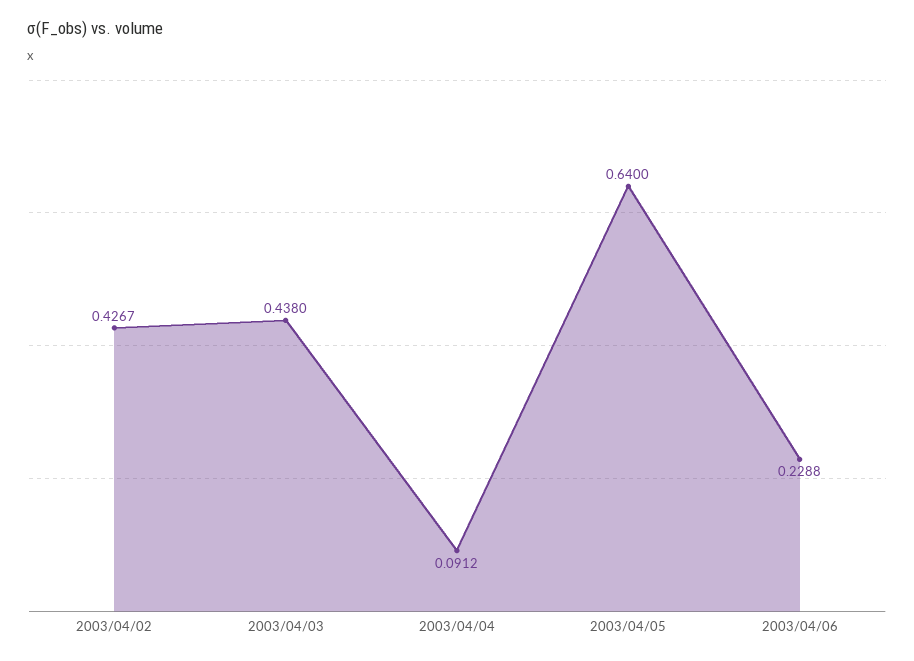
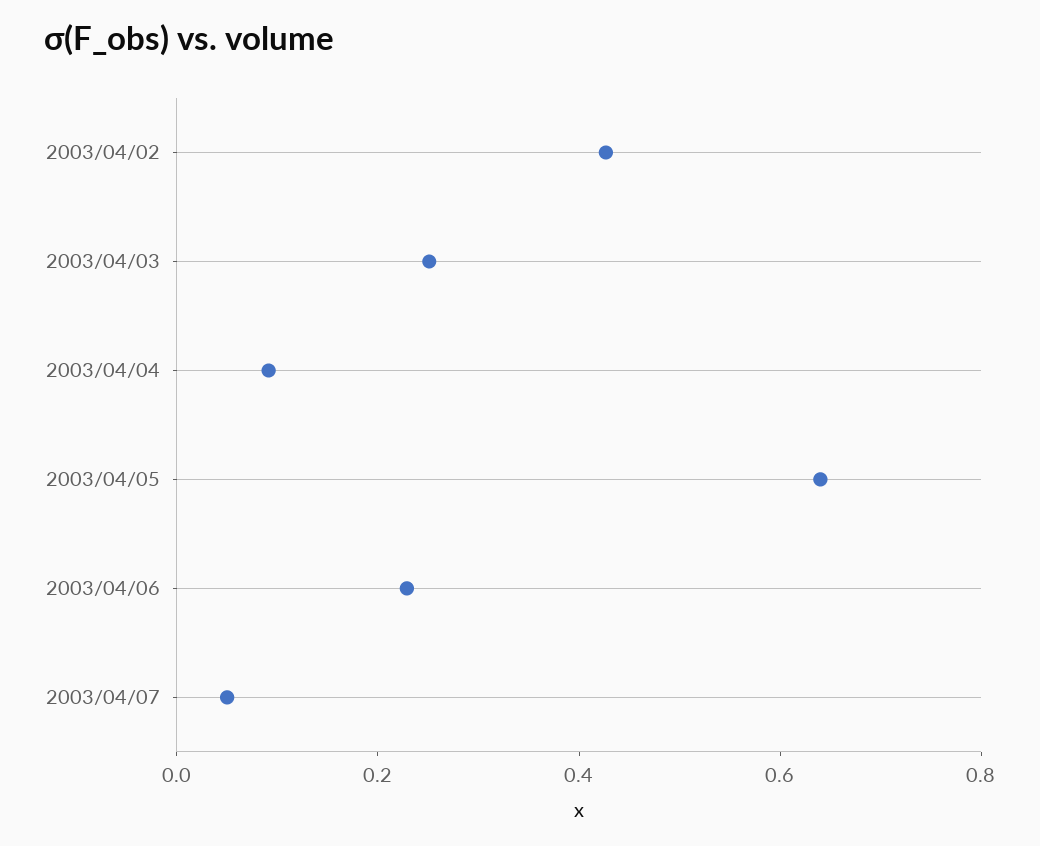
2003/04/03: 0.438 -> 0.25
2003/04/07: none -> 0.05

